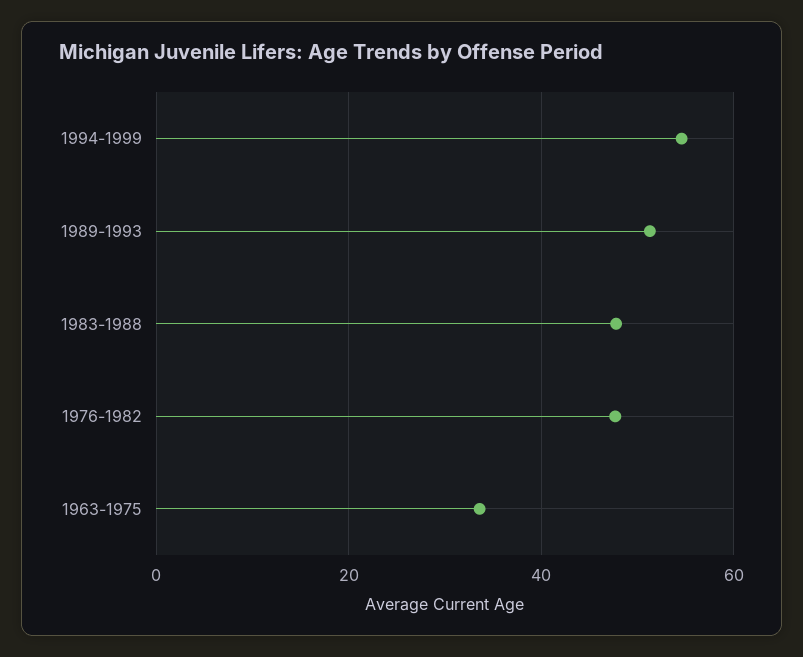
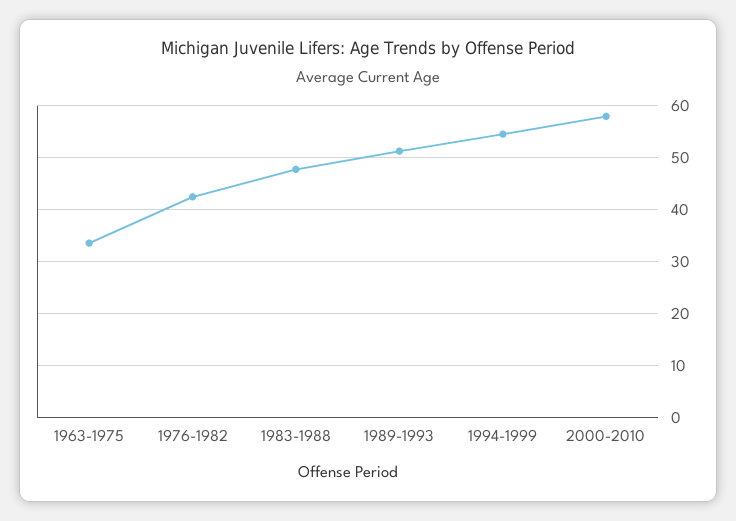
1976-1982: 48 -> 42
2000-2010: none -> 58

